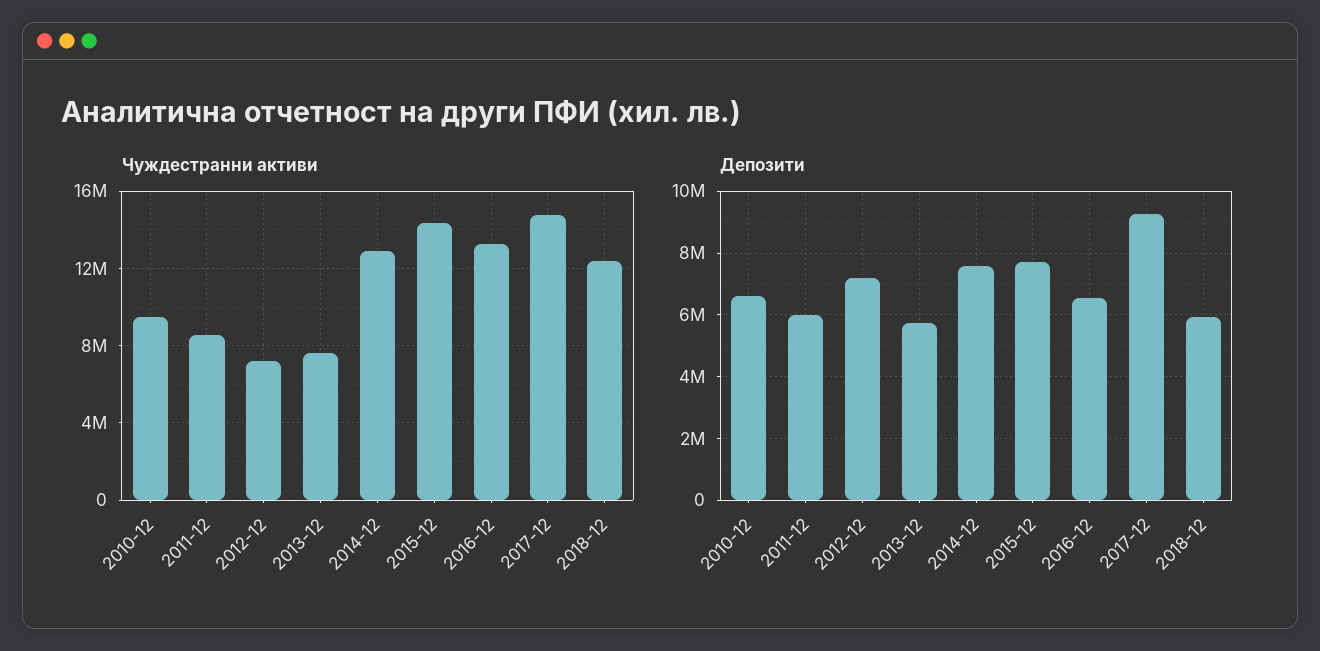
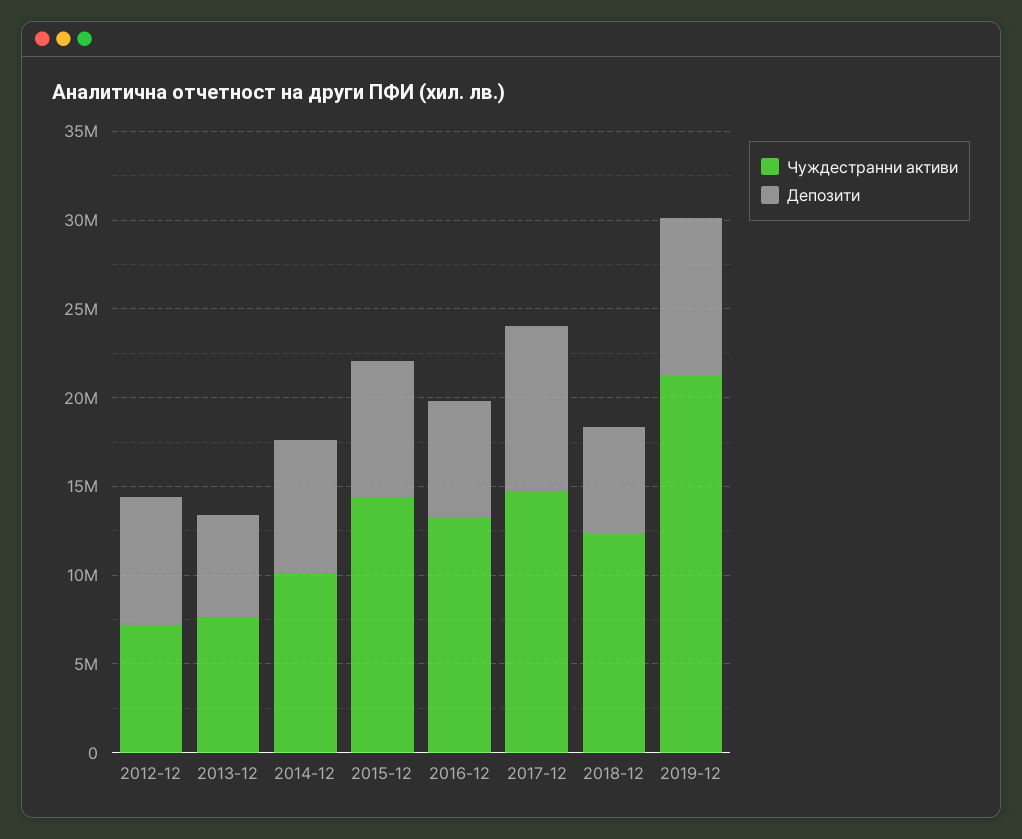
Чуждестранни активи, 2010-12: 9500000 -> none
Чуждестранни активи, 2011-12: 8500000 -> none
Чуждестранни активи, 2014-12: 13000000 -> 10000000
Депозити, 2010-12: 6600000 -> none
Депозити, 2011-12: 6000000 -> none
Чуждестранни активи, 2019-12: none -> 21000000
Депозити, 2019-12: none -> 9000000

